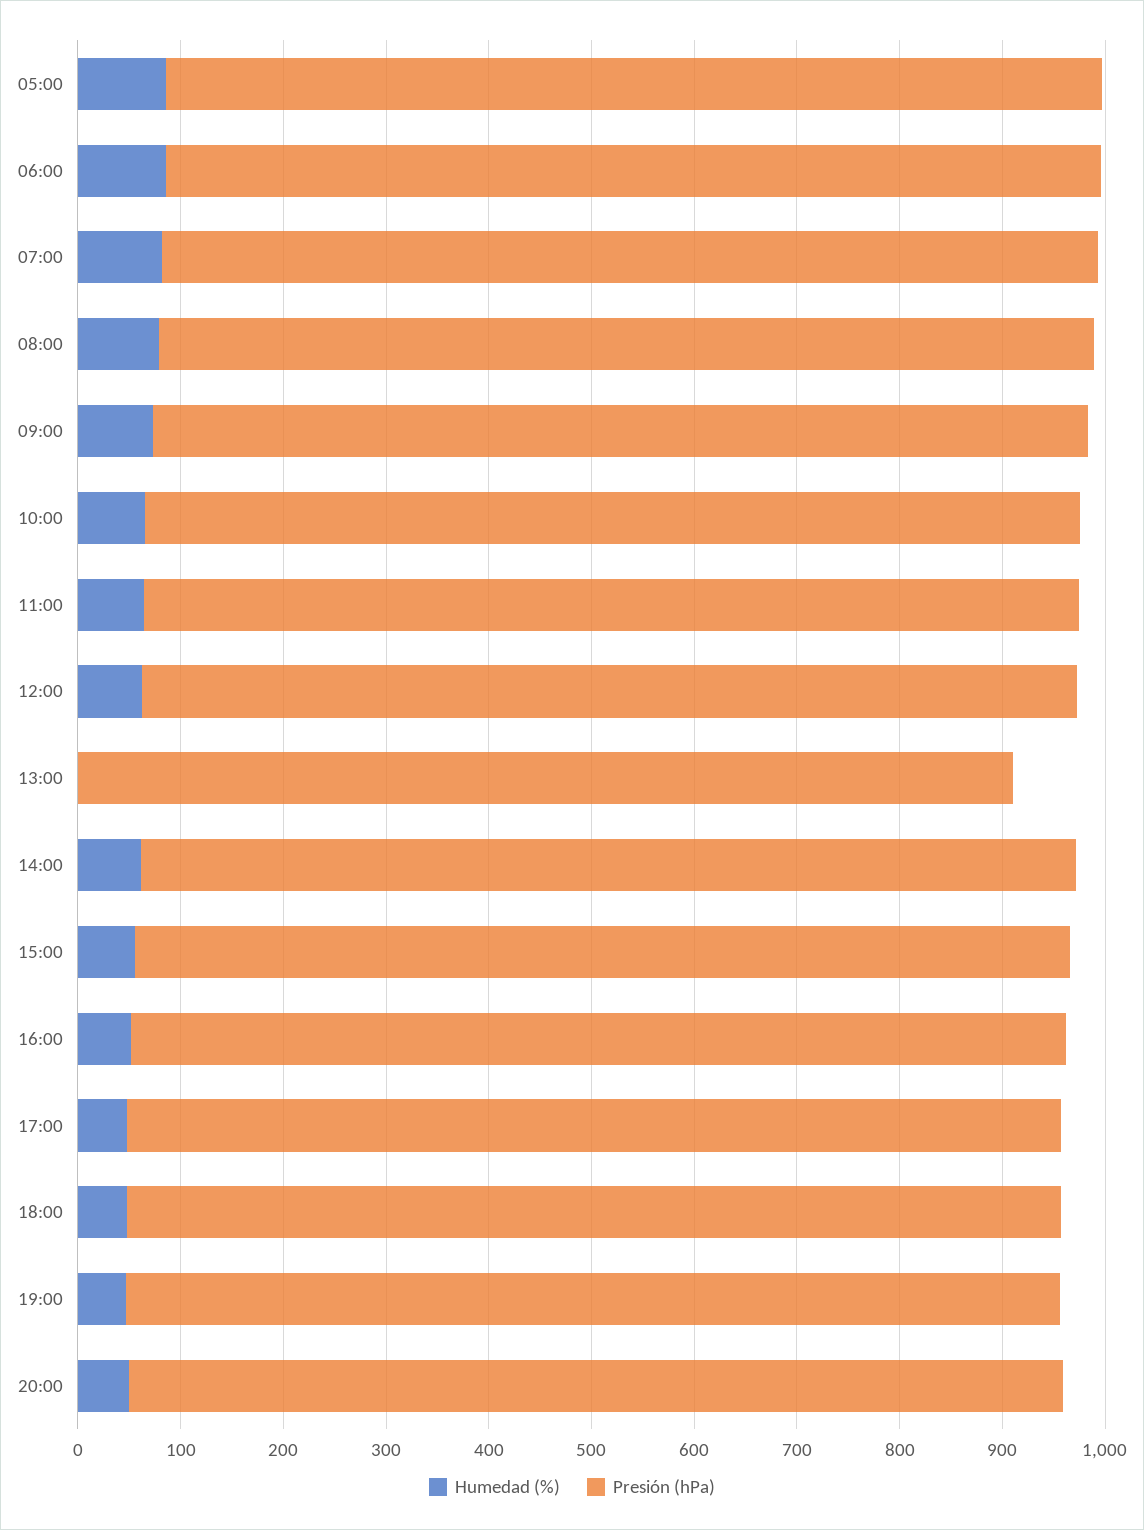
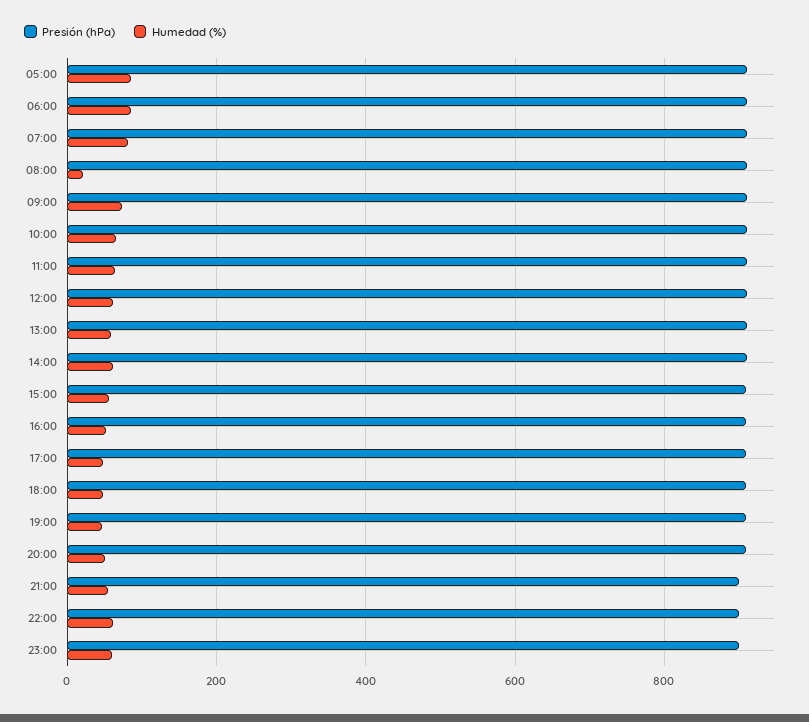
Humedad (%), 08:00: 80 -> 20
Humedad (%), 13:00: 0 -> 60
Presión (hPa), 21:00: none -> 900
Humedad (%), 21:00: none -> 60
Presión (hPa), 22:00: none -> 900
Humedad (%), 22:00: none -> 60
Presión (hPa), 23:00: none -> 900
Humedad (%), 23:00: none -> 60

